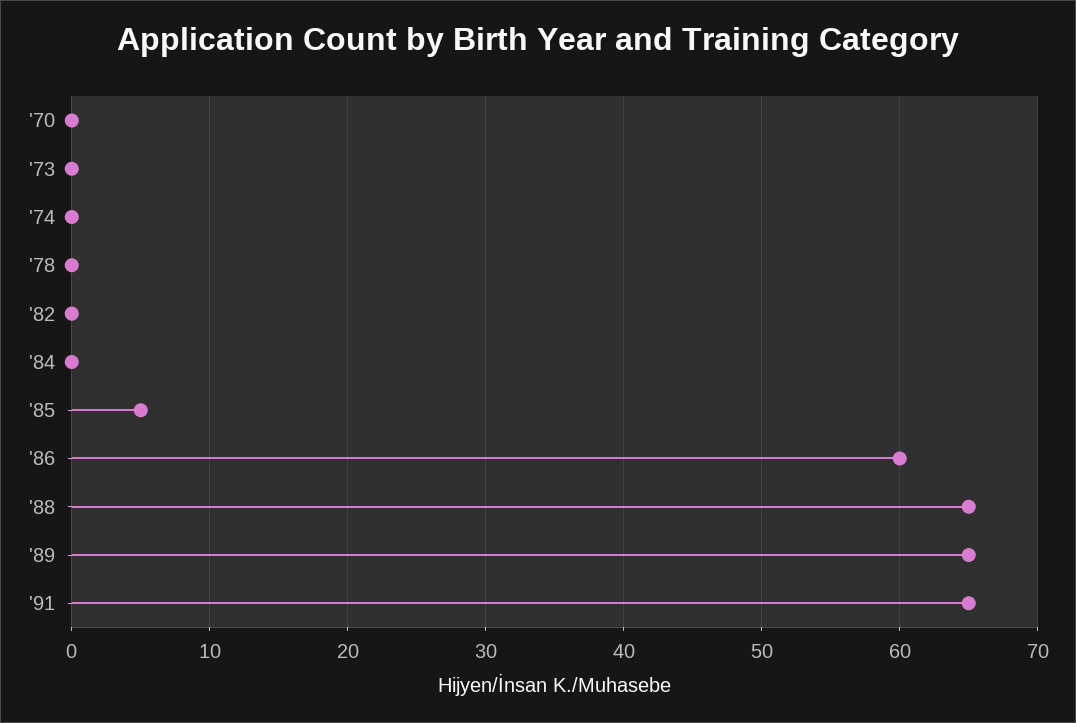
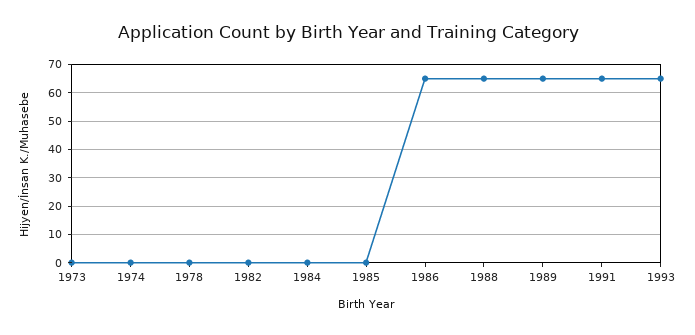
'70: 0 -> none
'85: 5 -> 0
'86: 60 -> 65
1993: none -> 65

